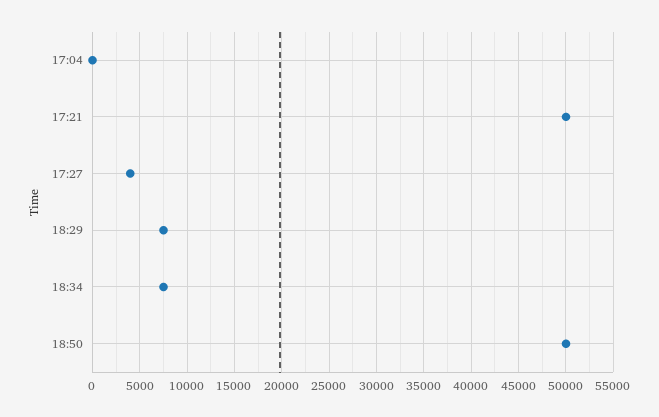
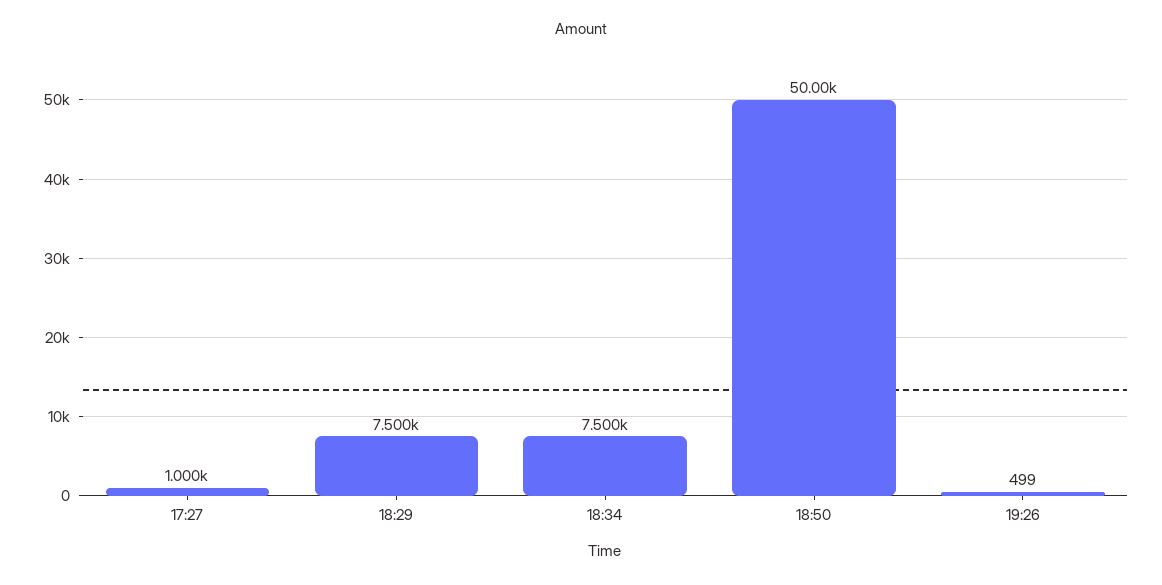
17:04: 0 -> none
17:21: 50000 -> none
17:27: 4000 -> 1000
19:26: none -> 499

